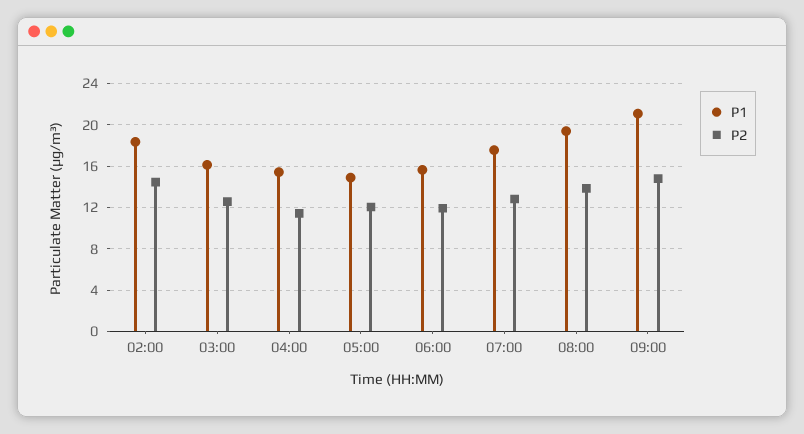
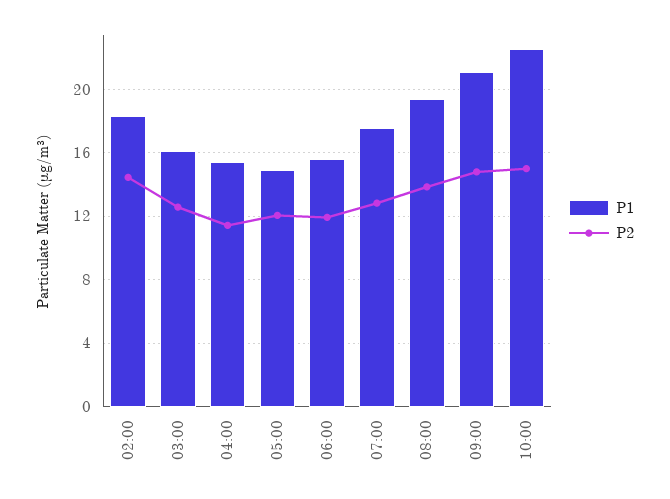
P1, 10:00: none -> 22.5
P2, 10:00: none -> 15

